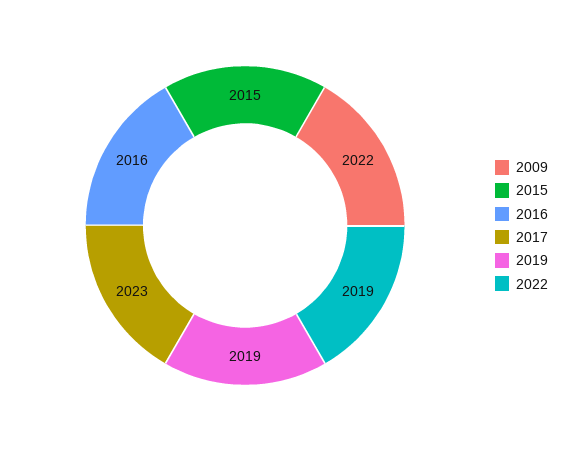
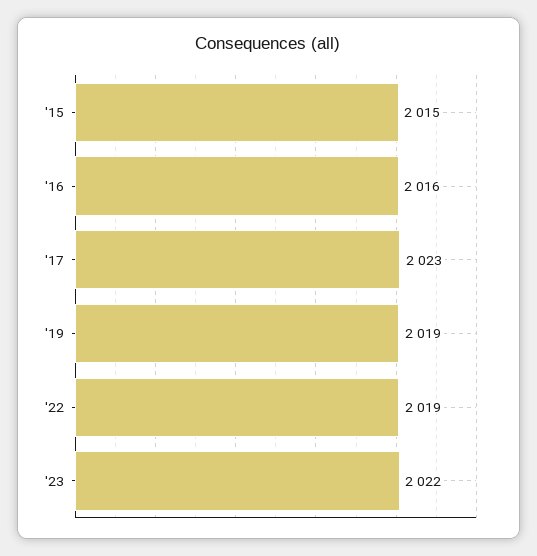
2009: 2022 -> none
'23: none -> 2022

